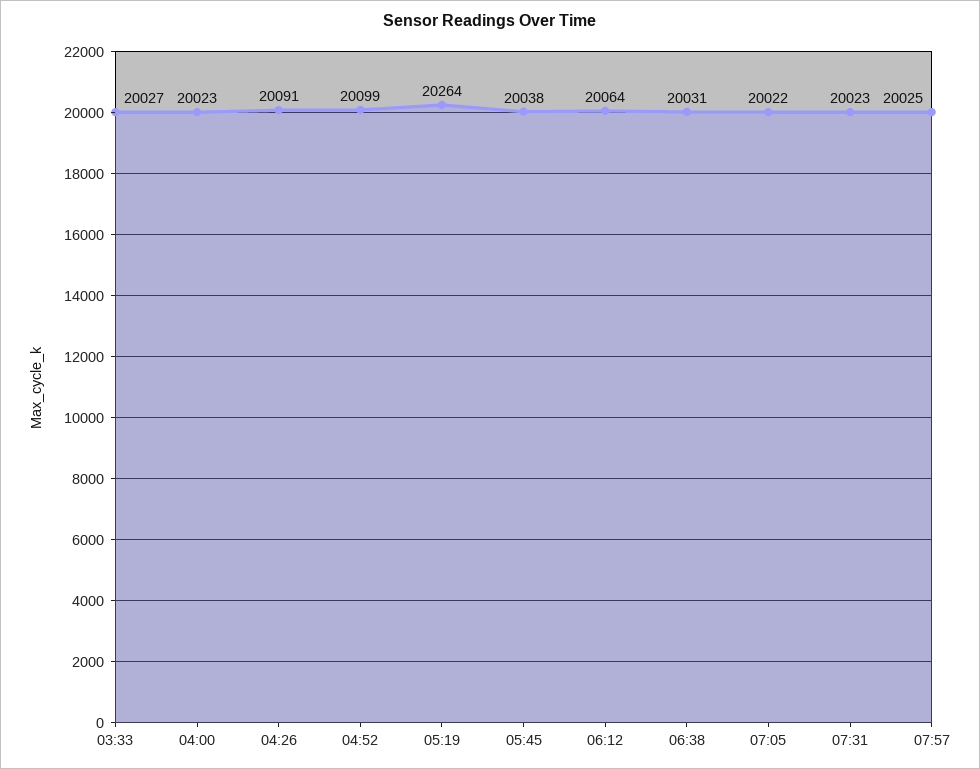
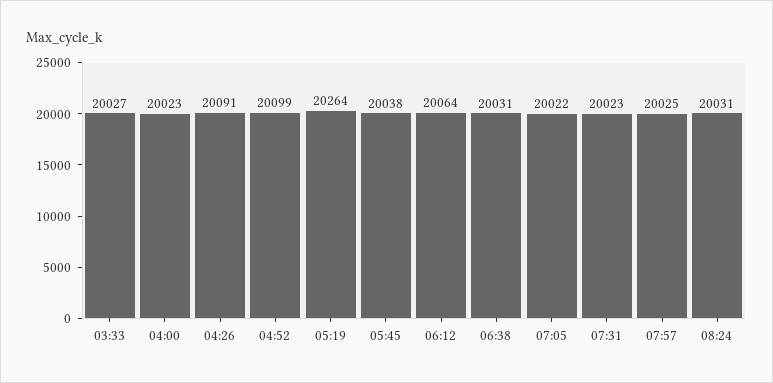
08:24: none -> 20031

